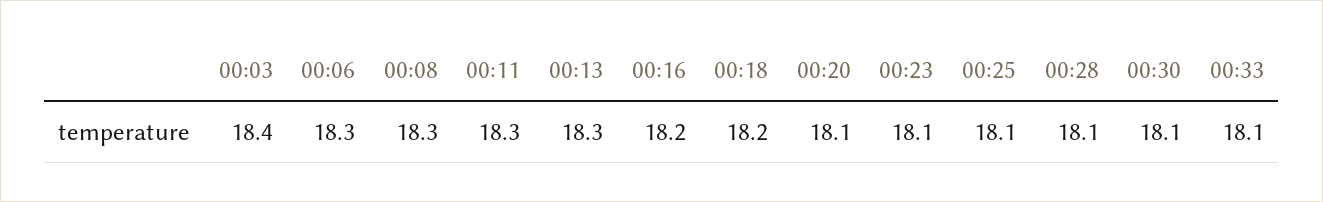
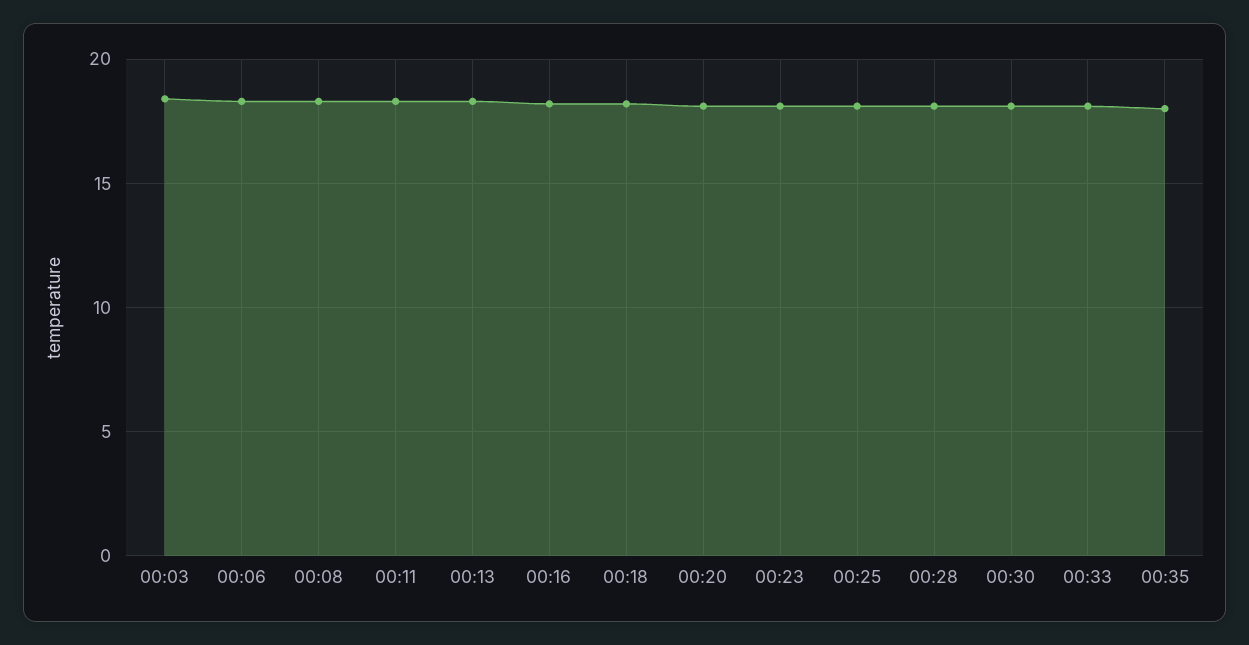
00:35: none -> 18

